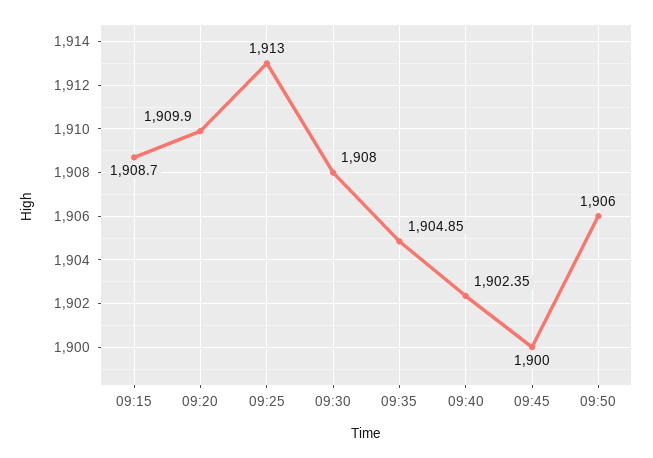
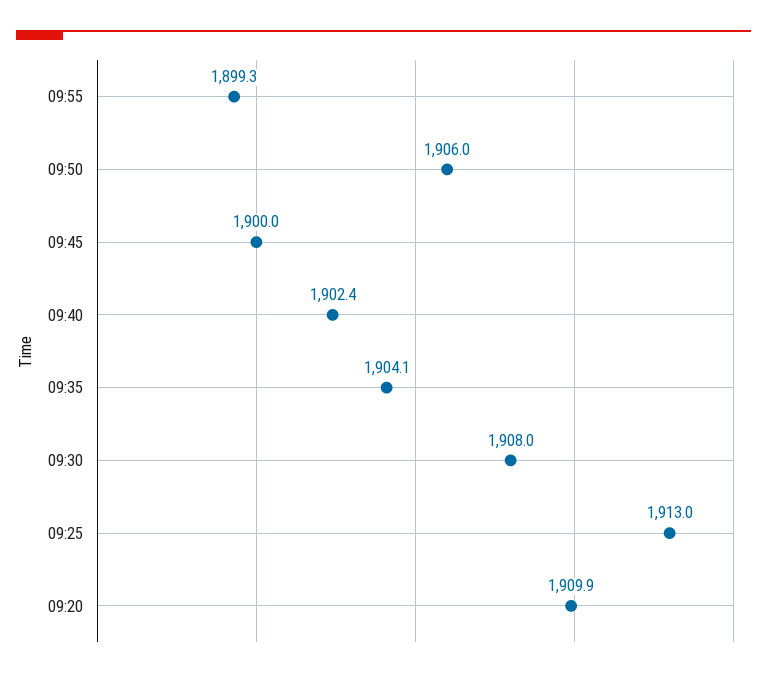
09:15: 1908.7 -> none
09:35: 1904.85 -> 1904.1
09:55: none -> 1899.3

